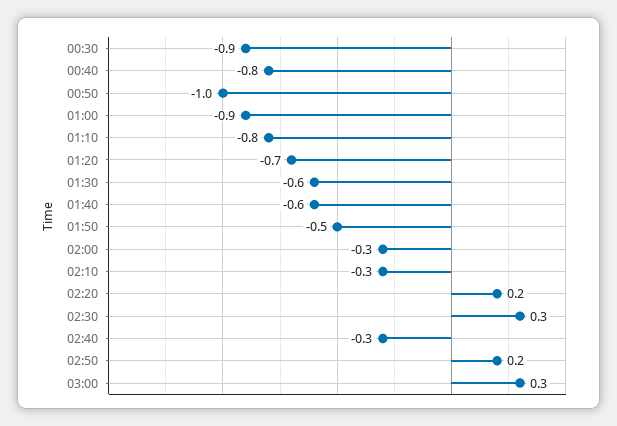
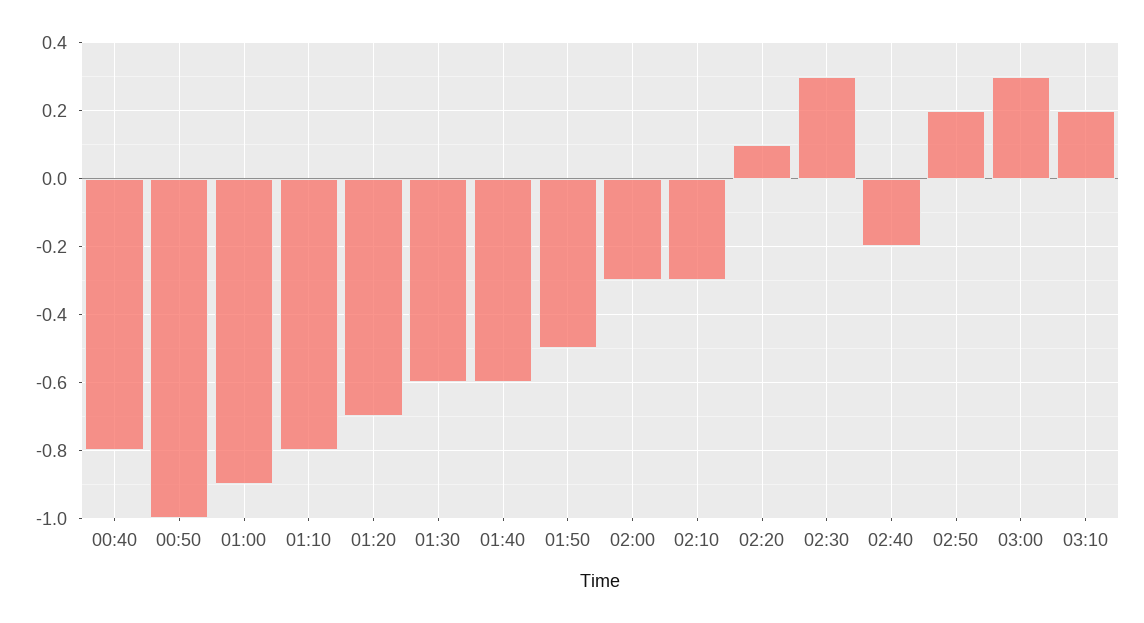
00:30: -0.9 -> none
02:20: 0.2 -> 0.1
02:40: -0.3 -> -0.2
03:10: none -> 0.2

